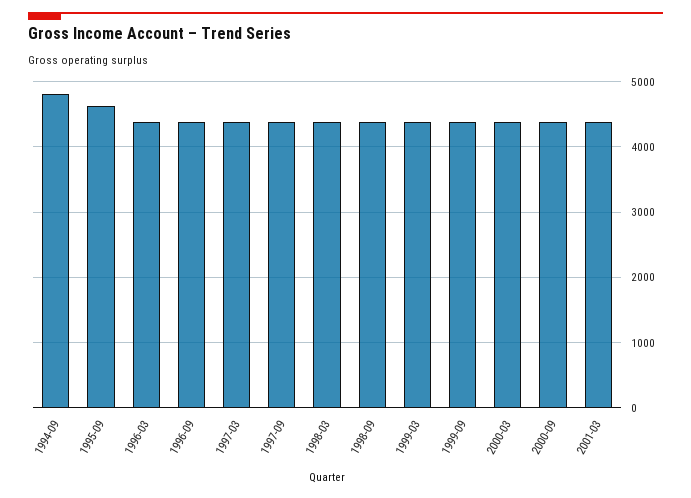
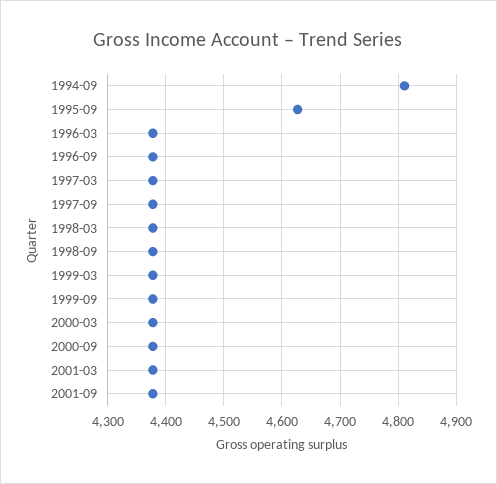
2001-09: none -> 4380

